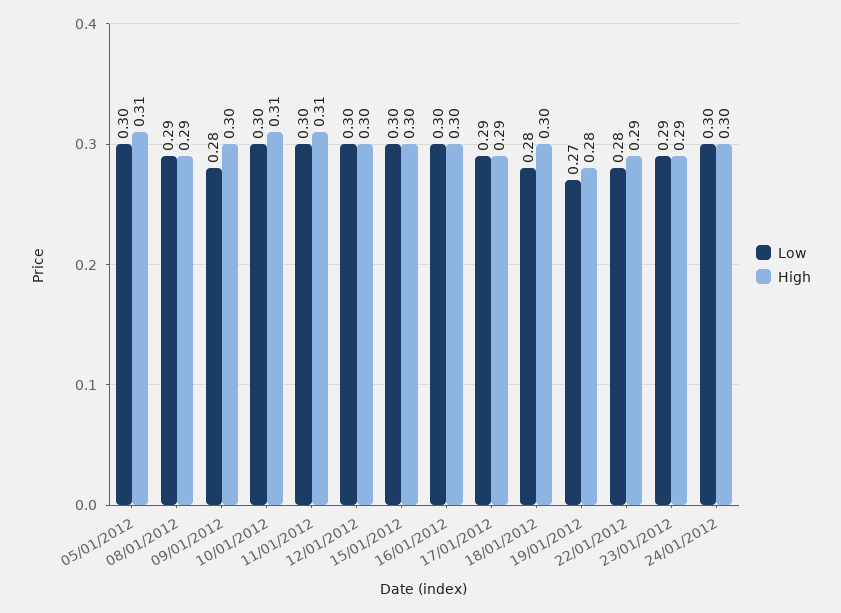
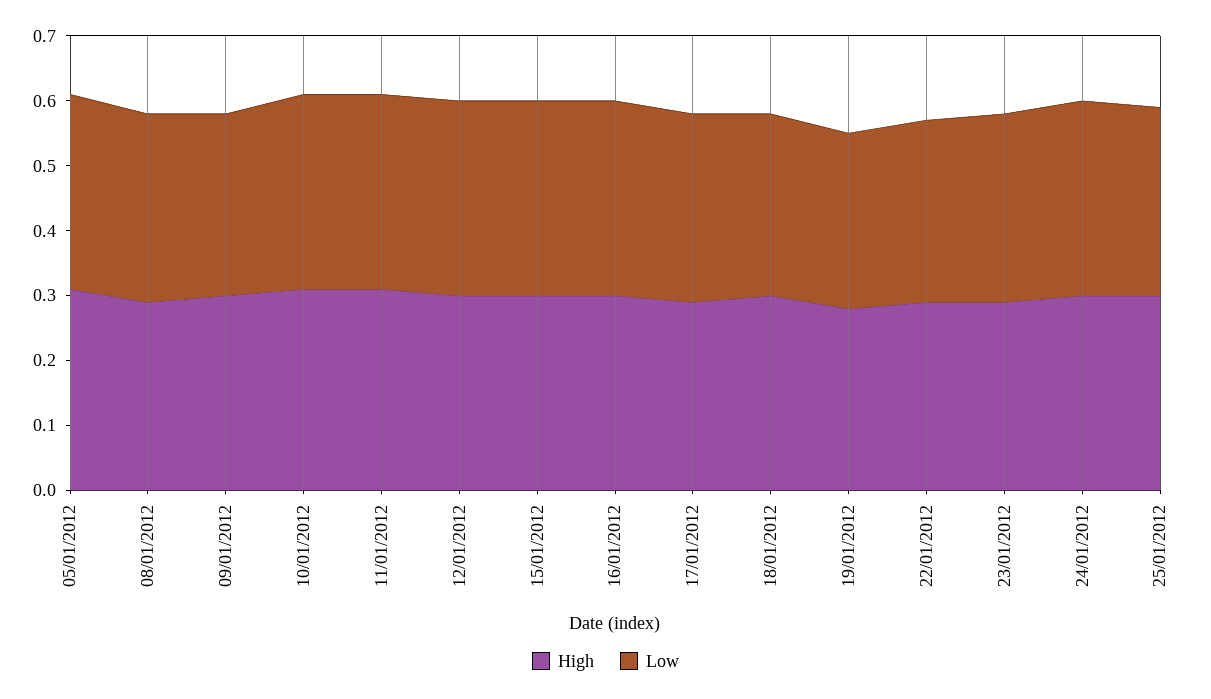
High, 25/01/2012: none -> 0.3
Low, 25/01/2012: none -> 0.3

